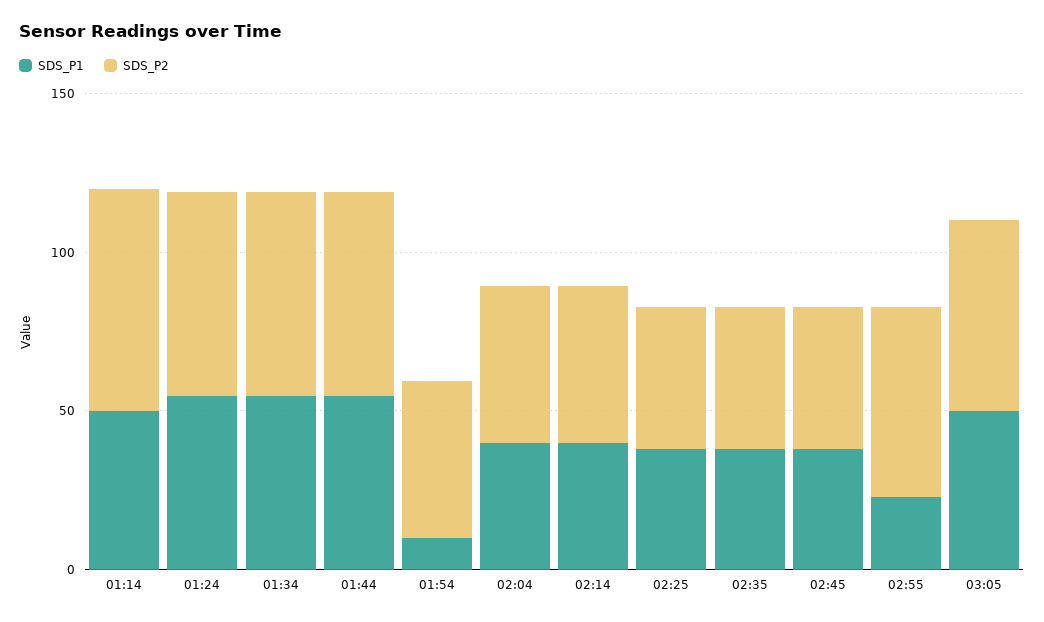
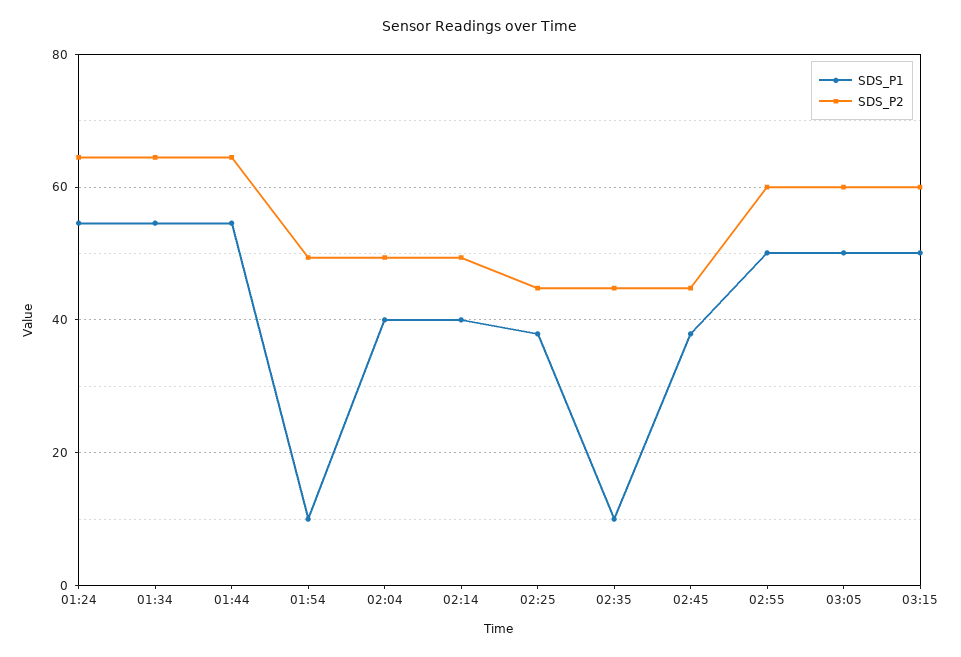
SDS_P1, 01:14: 50 -> none
SDS_P2, 01:14: 70 -> none
SDS_P1, 02:35: 40 -> 10
SDS_P1, 02:55: 20 -> 50
SDS_P1, 03:15: none -> 50
SDS_P2, 03:15: none -> 60

